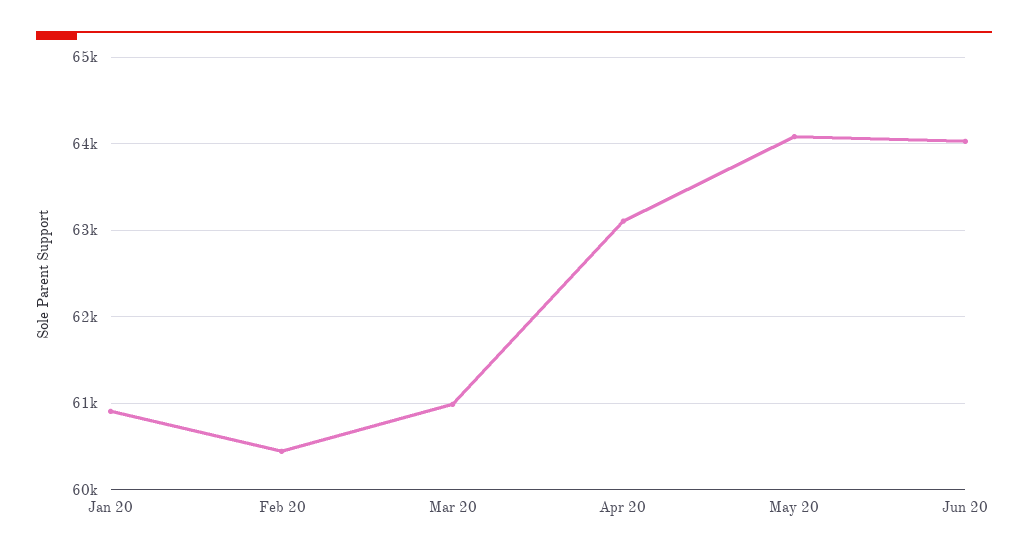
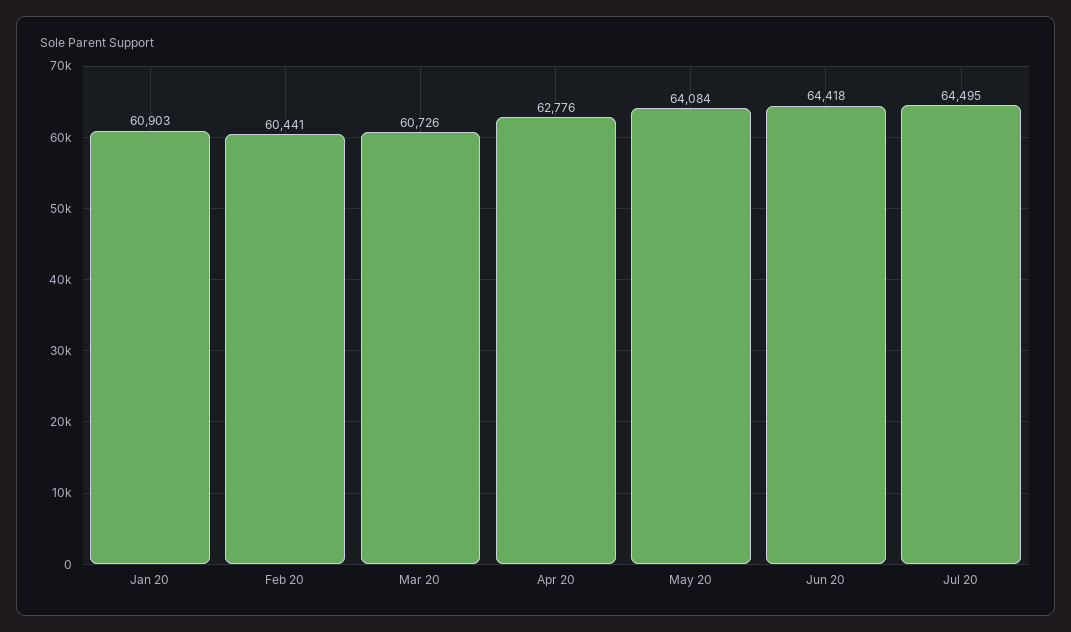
Mar 20: 61000 -> 60726
Apr 20: 63100 -> 62776
Jun 20: 64000 -> 64418
Jul 20: none -> 64495

